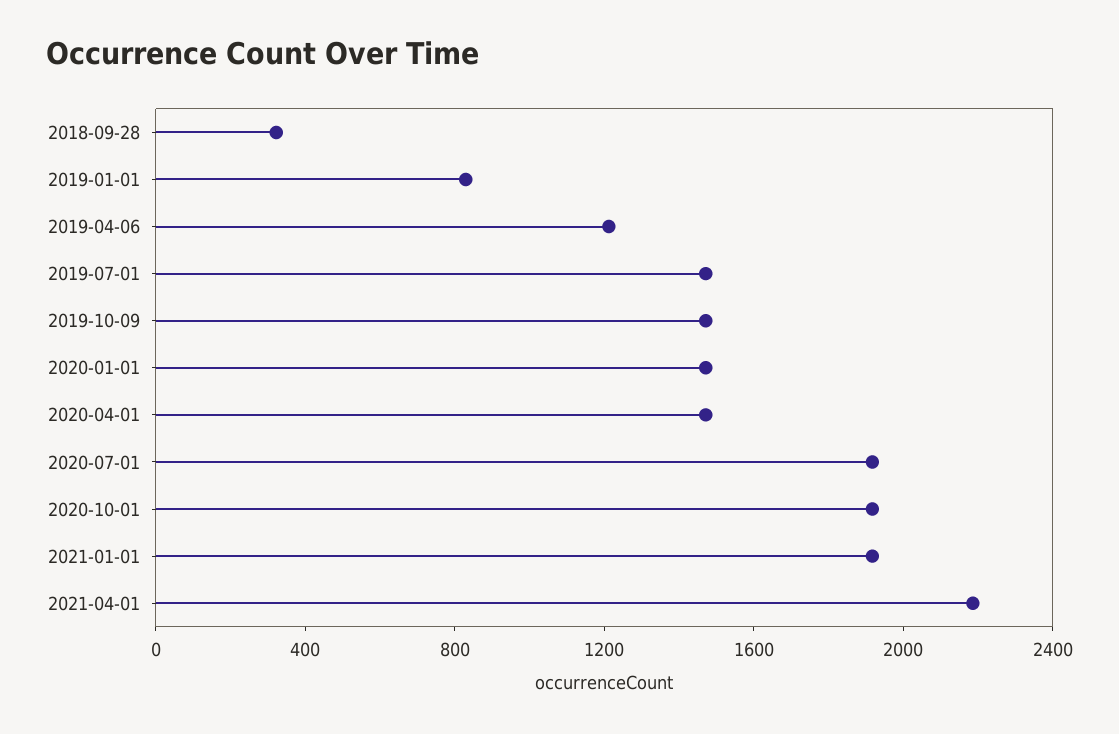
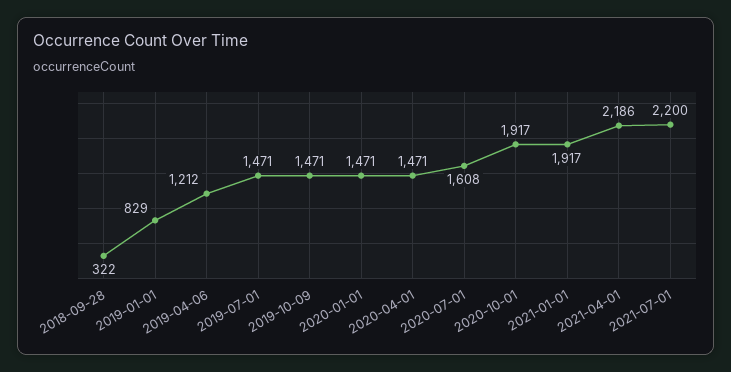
2020-07-01: 1900 -> 1608
2021-07-01: none -> 2200

